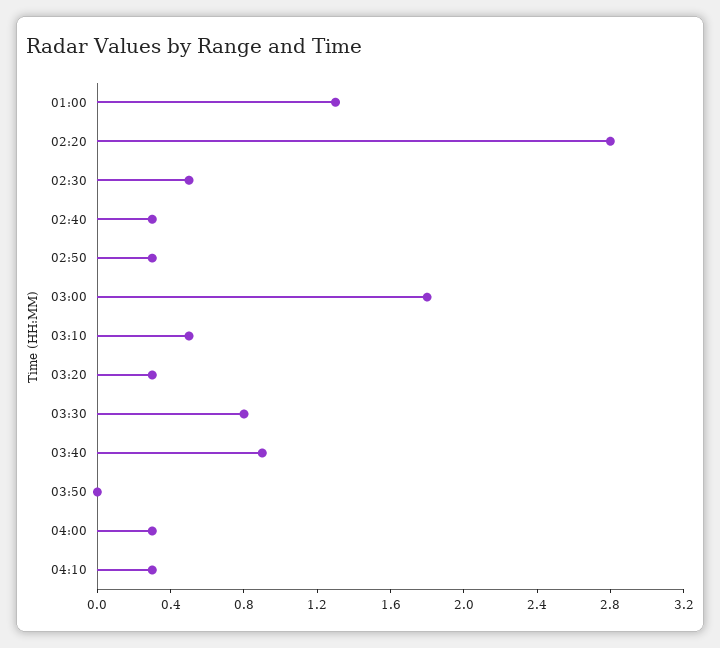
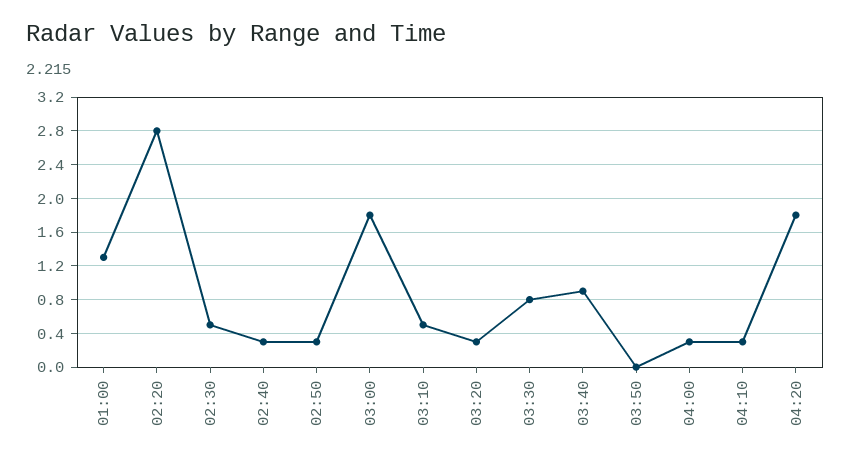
04:20: none -> 1.8

